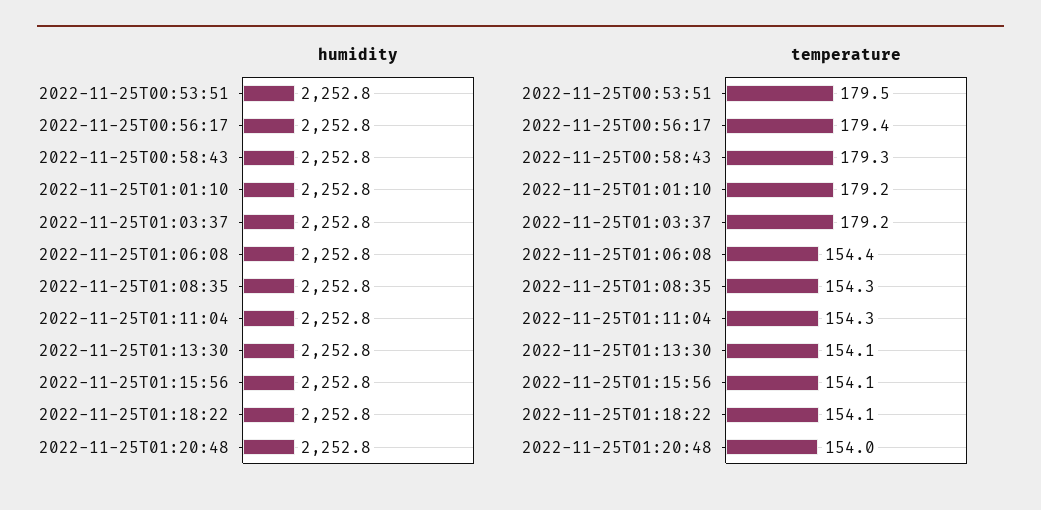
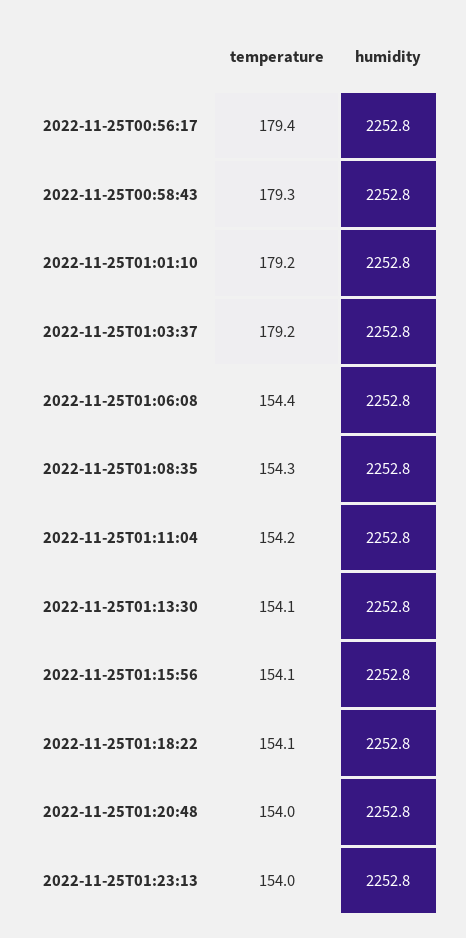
humidity, 2022-11-25T00:53:51: 2252.8 -> none
temperature, 2022-11-25T00:53:51: 179.5 -> none
temperature, 2022-11-25T01:11:04: 154.3 -> 154.2
temperature, 2022-11-25T01:23:13: none -> 154
humidity, 2022-11-25T01:23:13: none -> 2252.8

